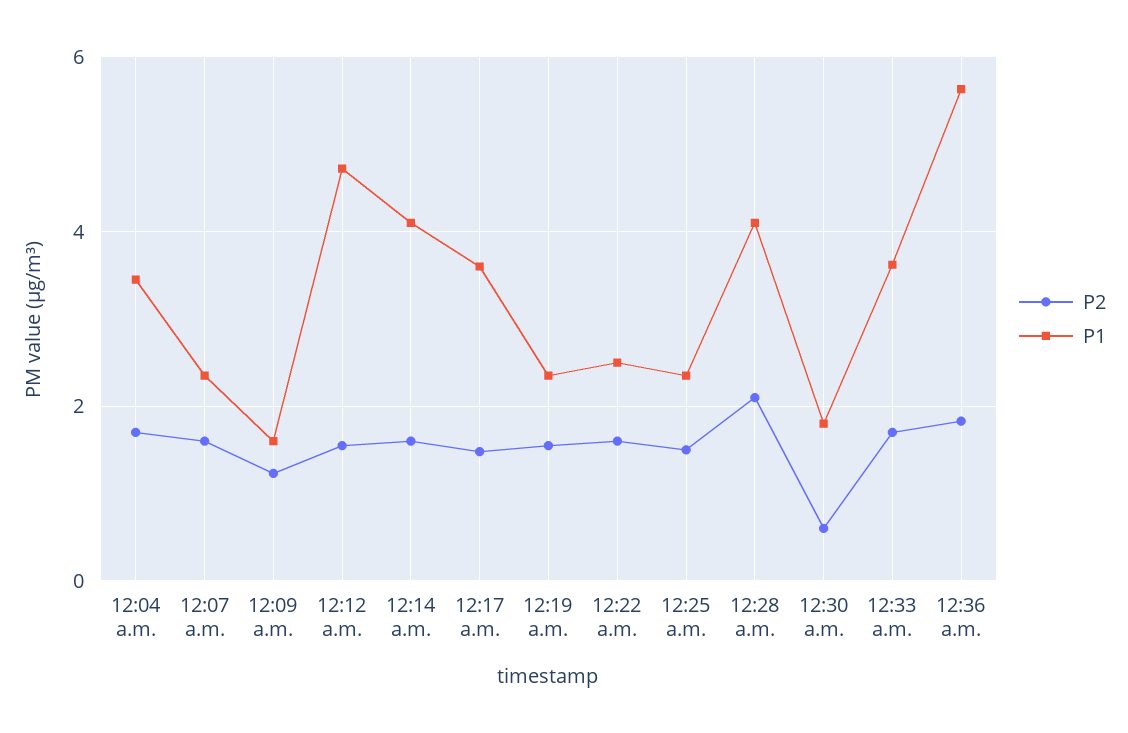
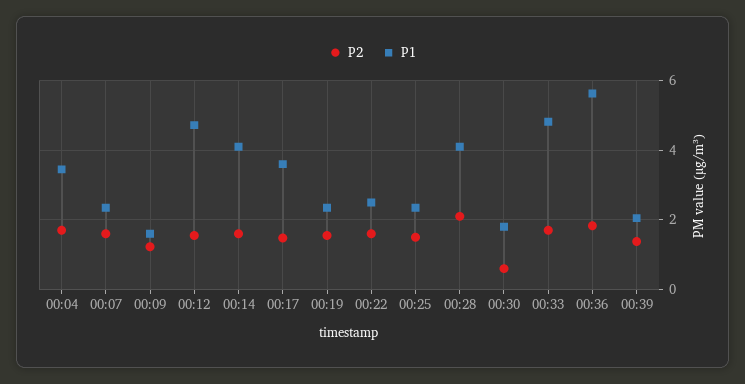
P1, 12:33 a.m.: 3.6 -> 4.8
P2, 00:39: none -> 1.4
P1, 00:39: none -> 2

